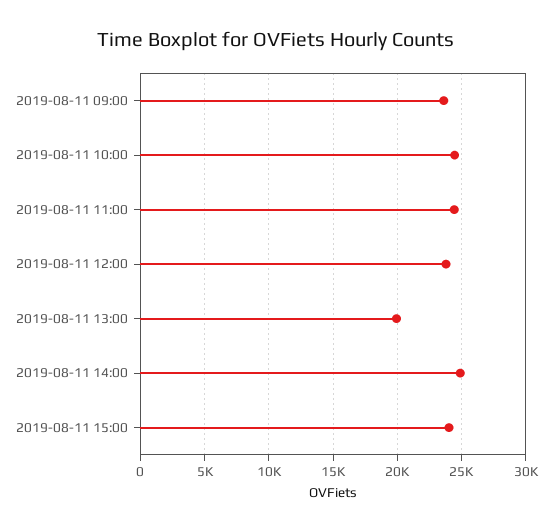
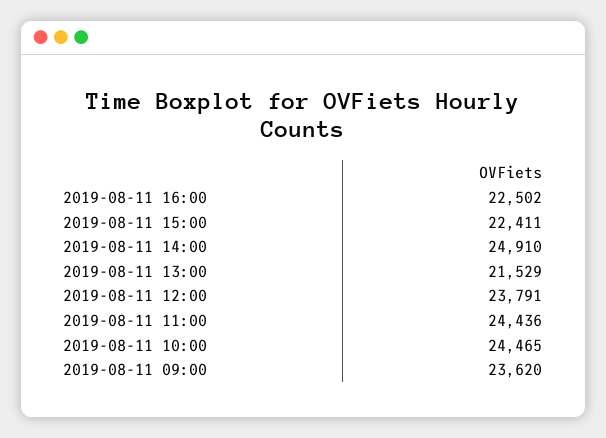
2019-08-11 13:00: 20000 -> 21529
2019-08-11 15:00: 24000 -> 22411
2019-08-11 16:00: none -> 22502

